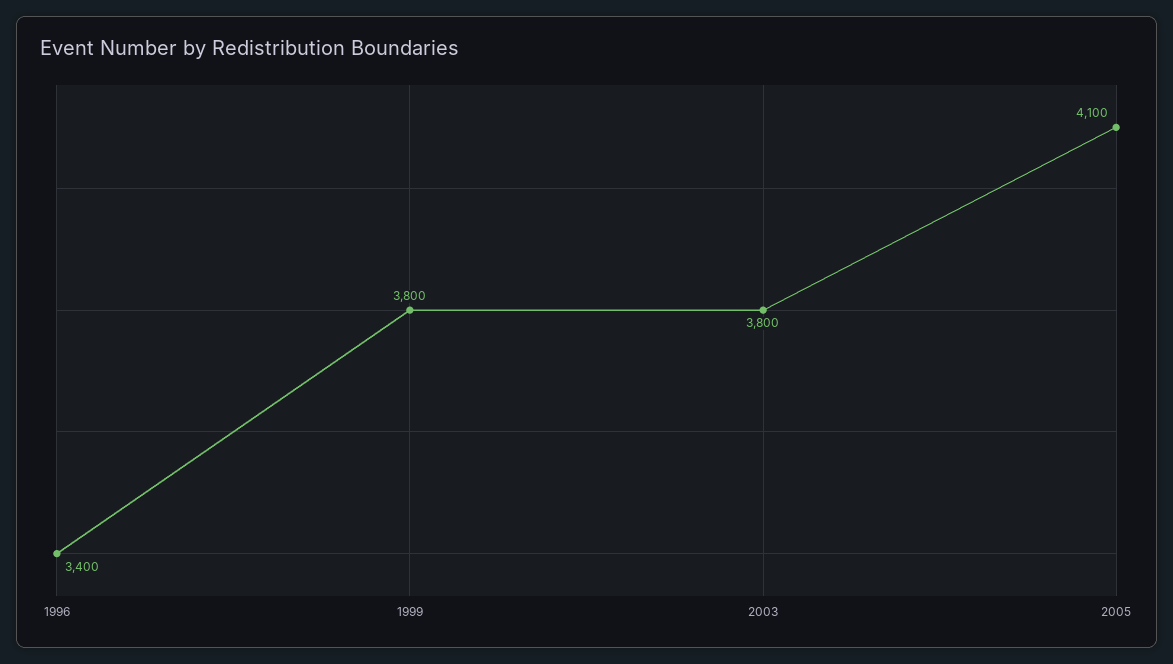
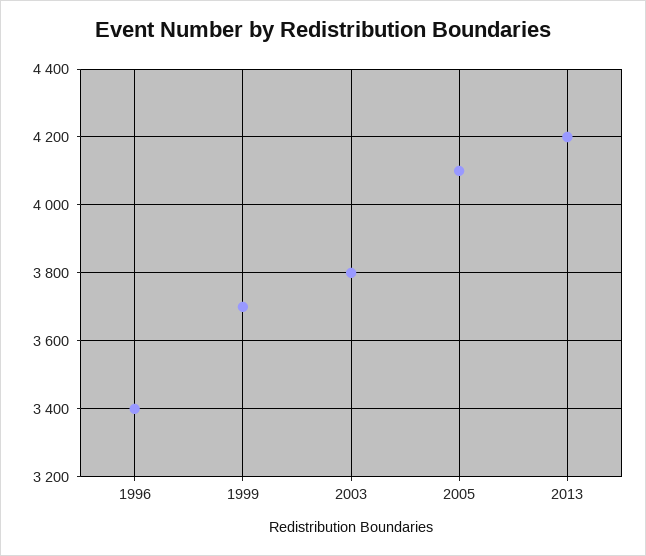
1999: 3800 -> 3700
2013: none -> 4200

